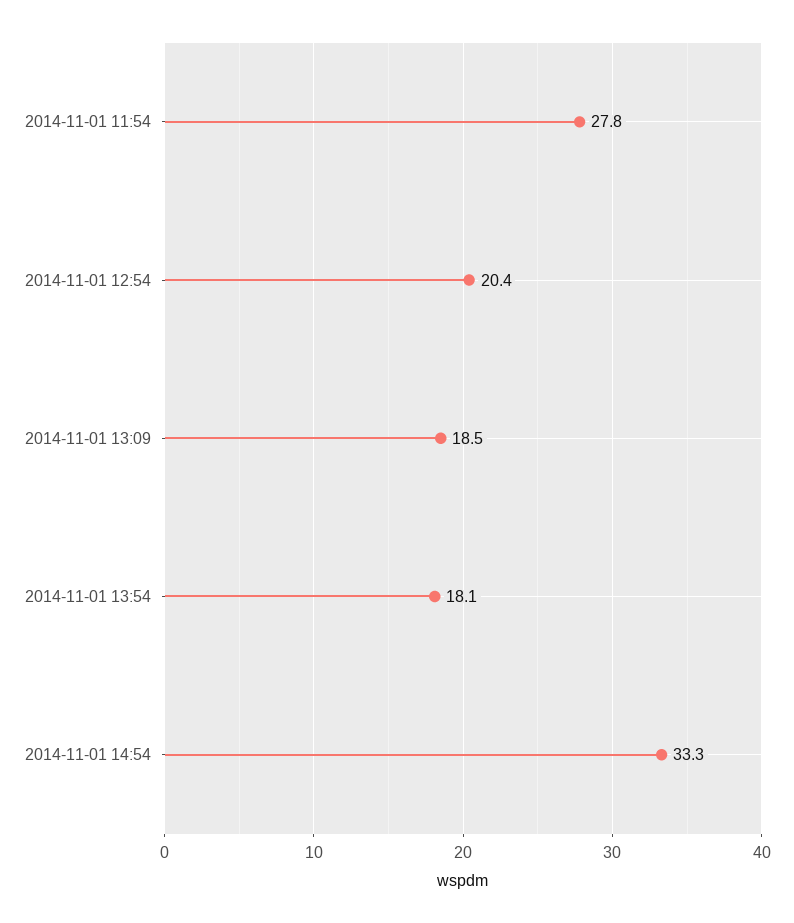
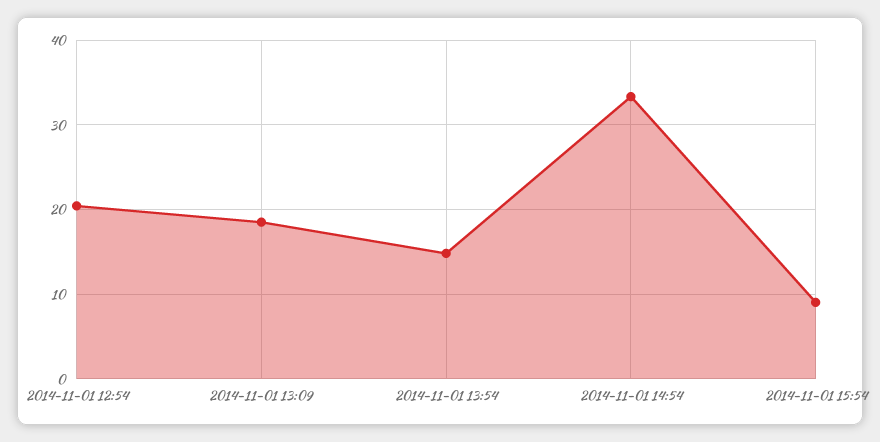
2014-11-01 11:54: 27.8 -> none
2014-11-01 13:54: 18.1 -> 15
2014-11-01 15:54: none -> 9

